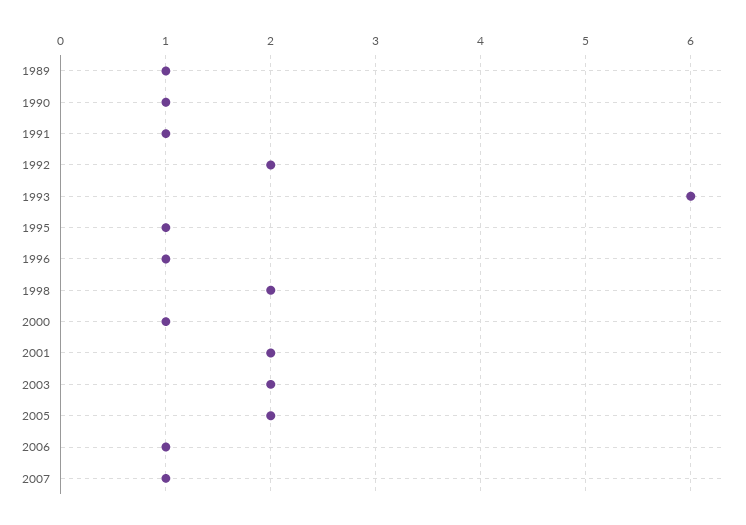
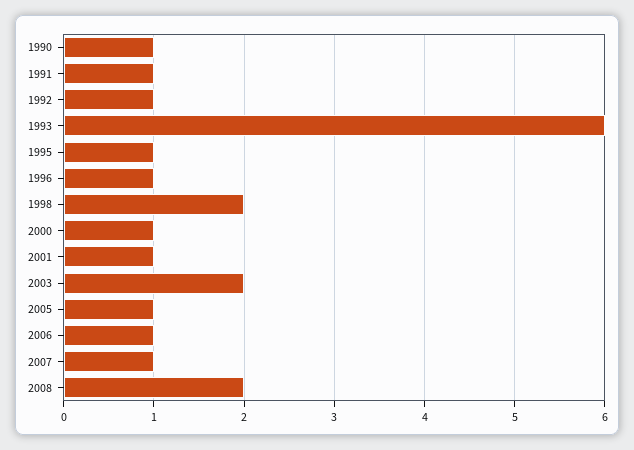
1989: 1 -> none
1992: 2 -> 1
2001: 2 -> 1
2005: 2 -> 1
2008: none -> 2

